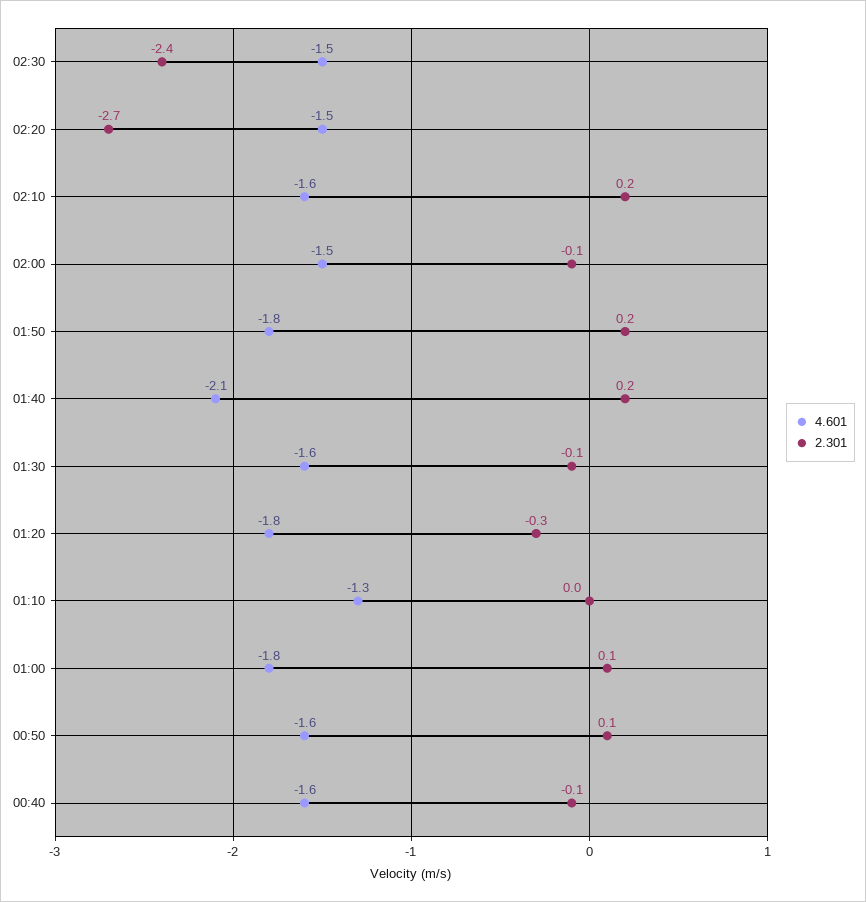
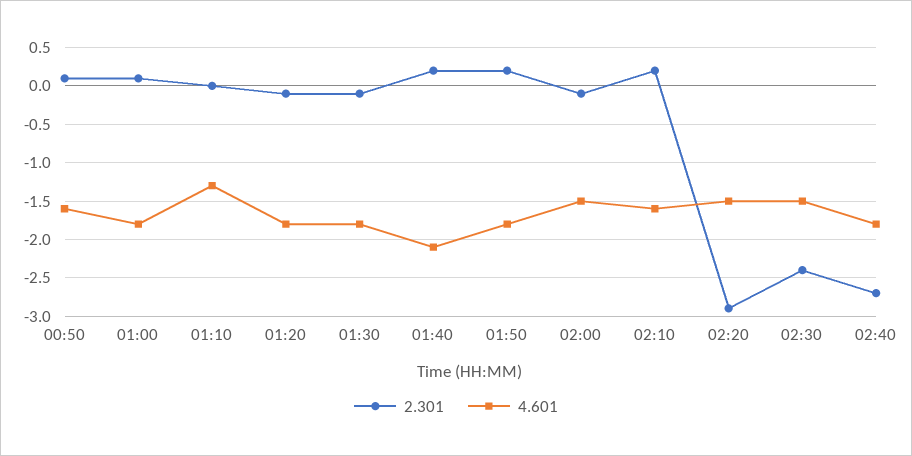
2.301, 02:20: -2.7 -> -2.9
4.601, 01:30: -1.6 -> -1.8
2.301, 01:20: -0.3 -> -0.1
4.601, 00:40: -1.6 -> none
2.301, 00:40: -0.1 -> none
2.301, 02:40: none -> -2.7
4.601, 02:40: none -> -1.8

